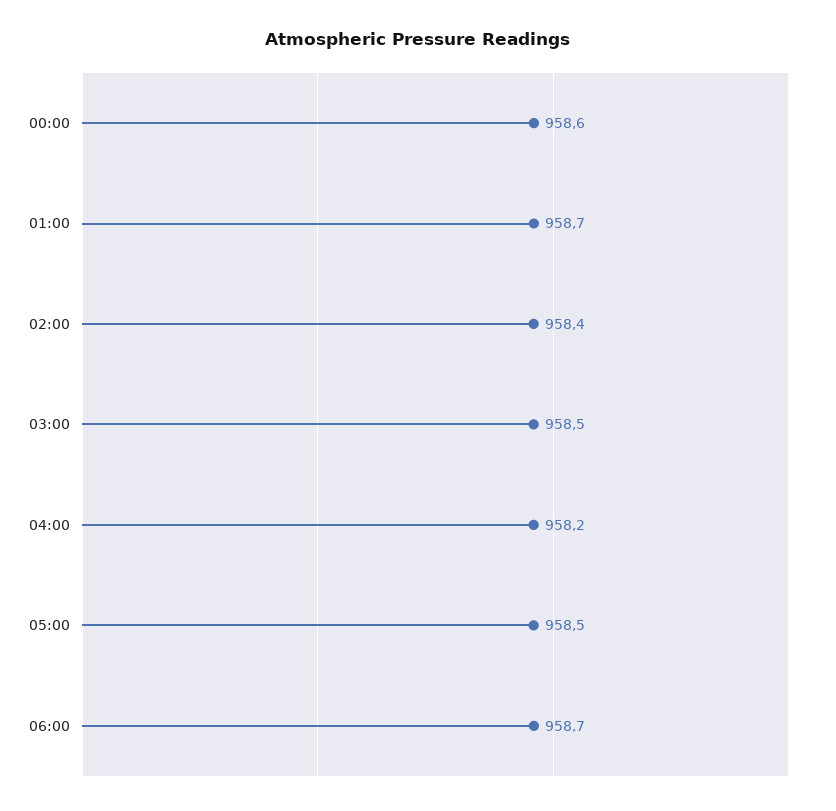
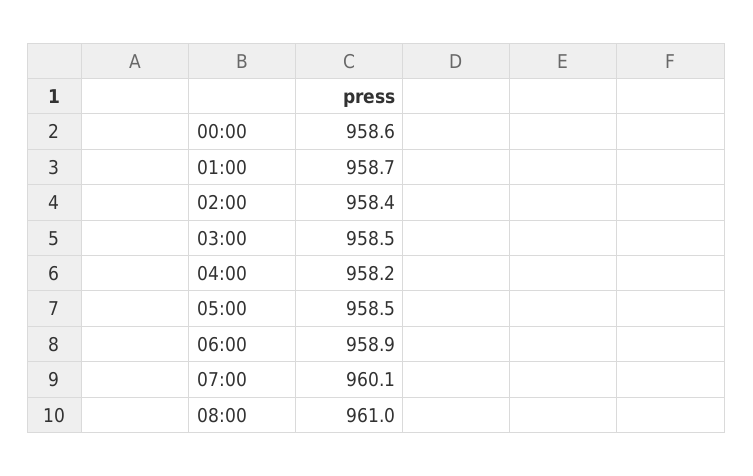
06:00: 958.7 -> 958.9
07:00: none -> 960.1
08:00: none -> 961

